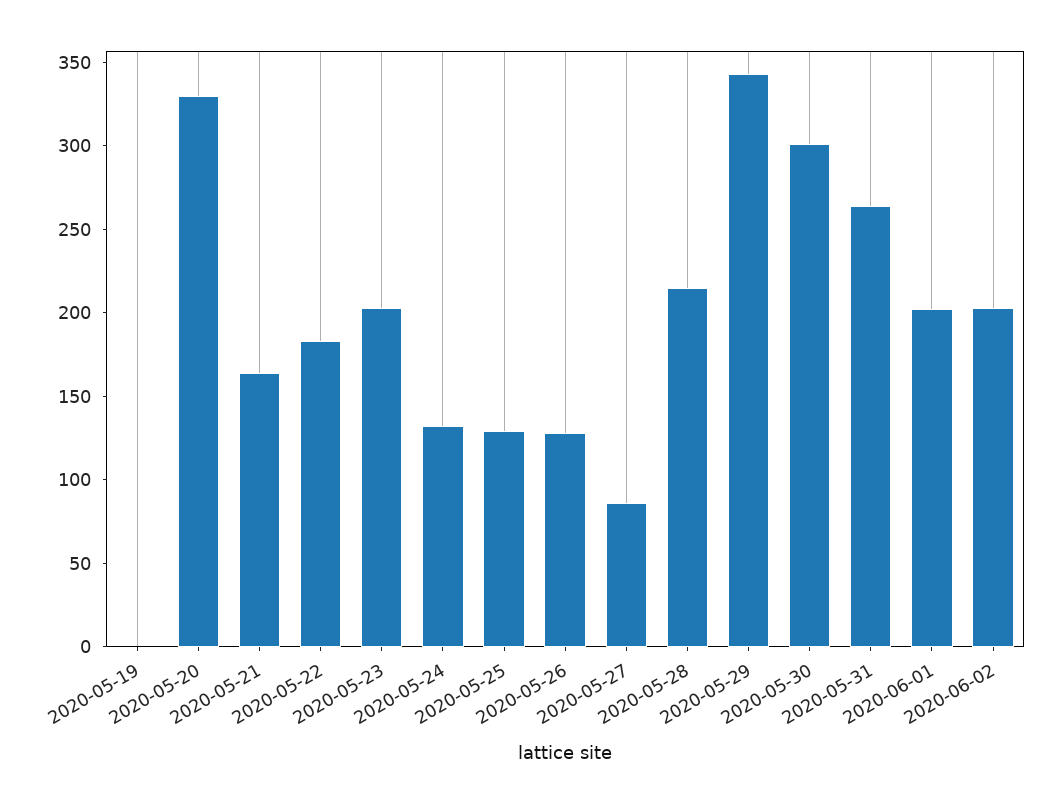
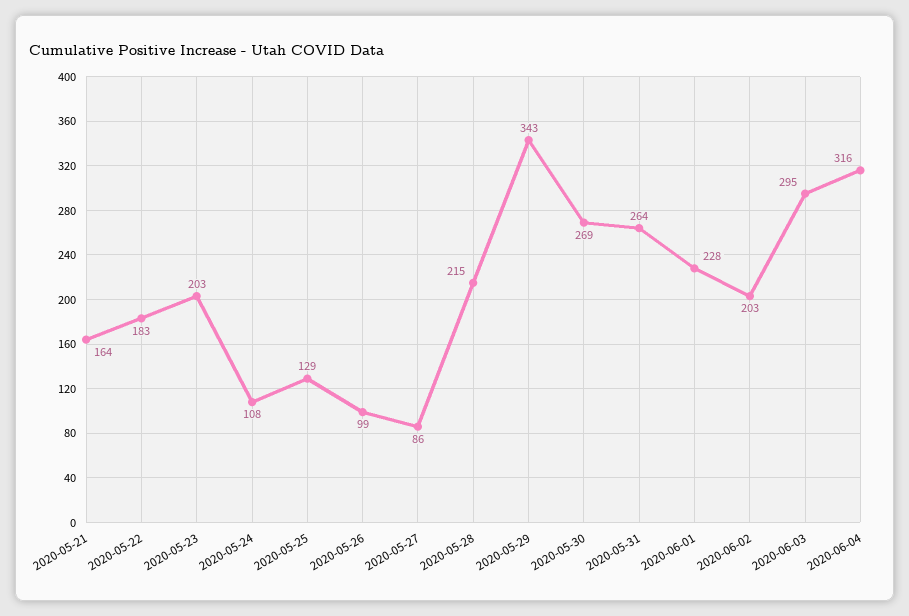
2020-05-19: 0 -> none
2020-05-20: 330 -> none
2020-05-24: 130 -> 108
2020-05-26: 130 -> 99
2020-05-30: 300 -> 269
2020-06-01: 200 -> 228
2020-06-03: none -> 295
2020-06-04: none -> 316

